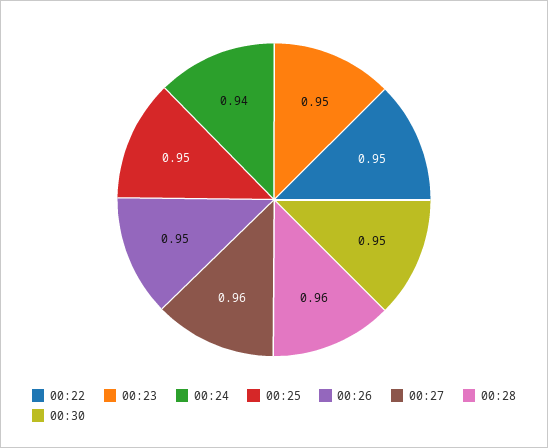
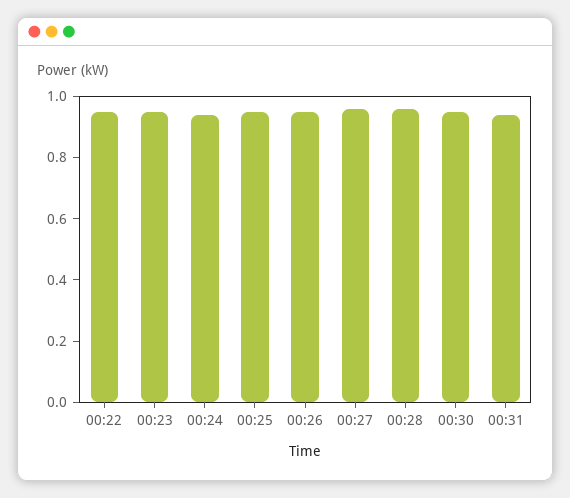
00:31: none -> 0.95

